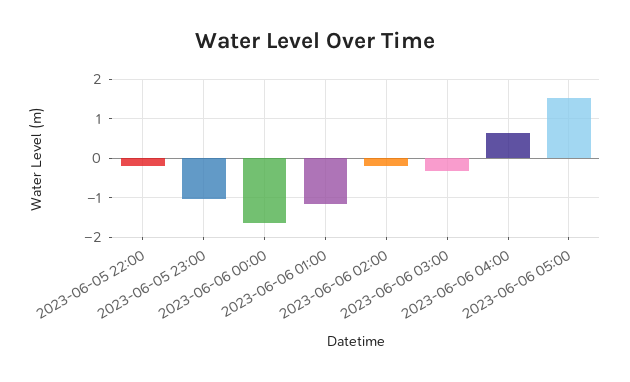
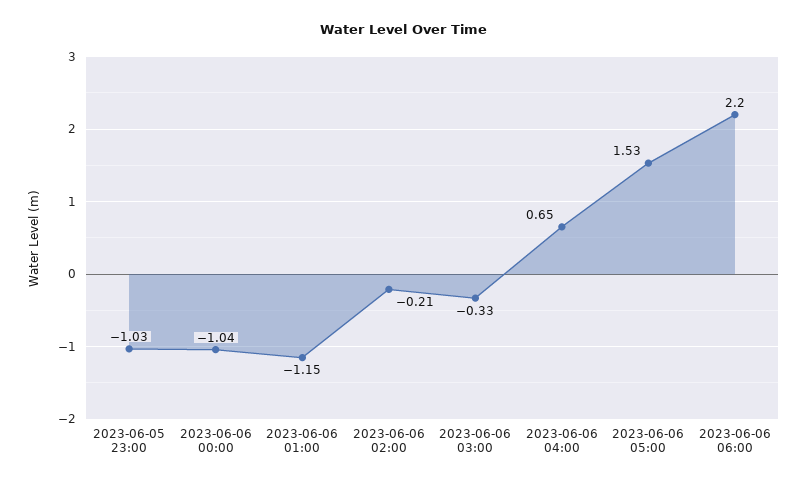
2023-06-05 22:00: -0.2 -> none
2023-06-06 00:00: -1.6 -> -1.04
2023-06-06 06:00: none -> 2.2

